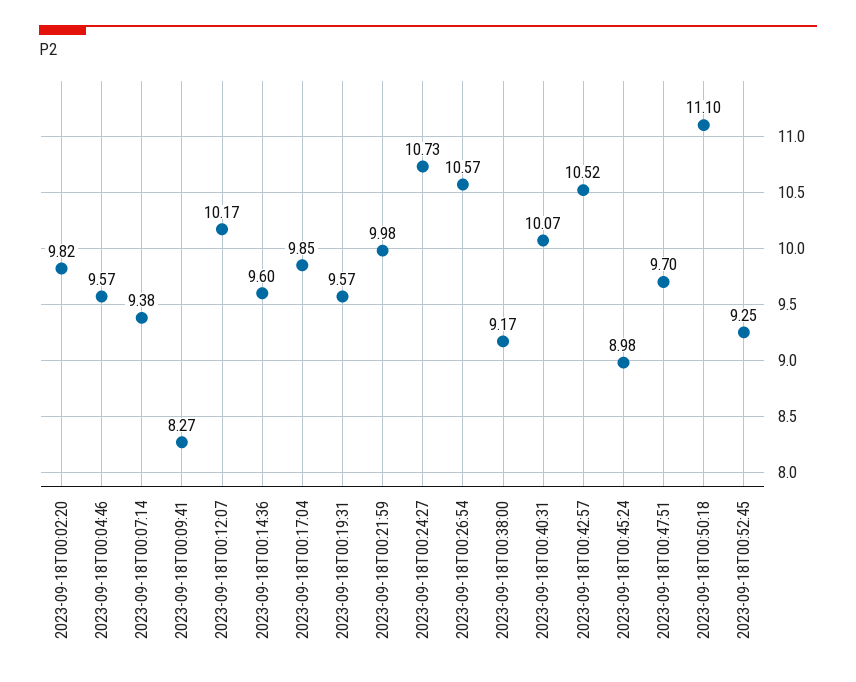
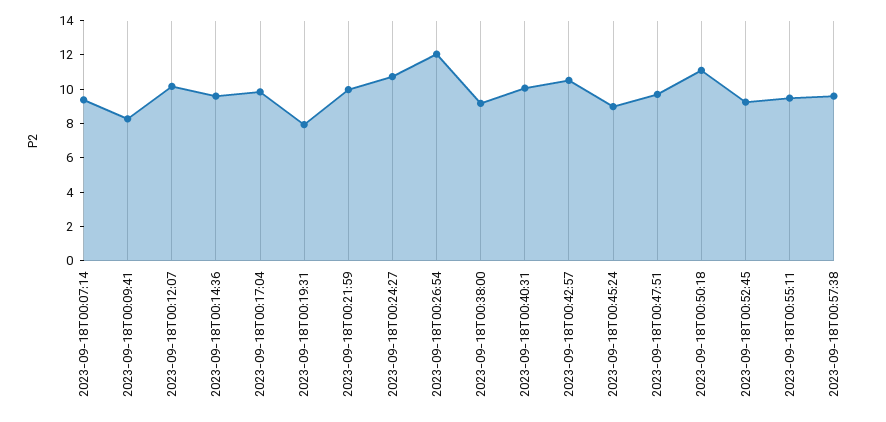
2023-09-18T00:02:20: 9.82 -> none
2023-09-18T00:04:46: 9.57 -> none
2023-09-18T00:19:31: 9.57 -> 8
2023-09-18T00:26:54: 10.57 -> 12
2023-09-18T00:55:11: none -> 9.5
2023-09-18T00:57:38: none -> 9.5

